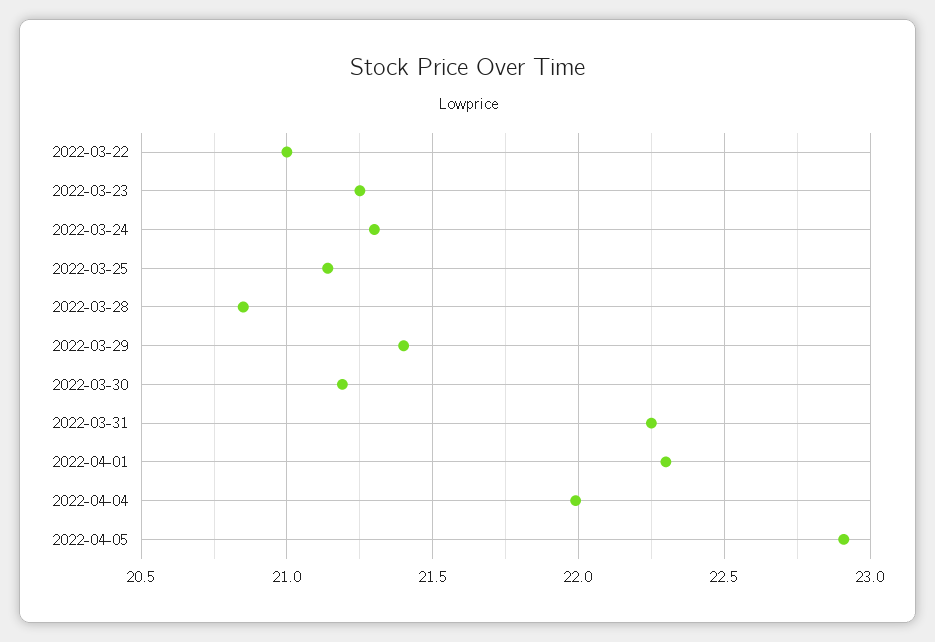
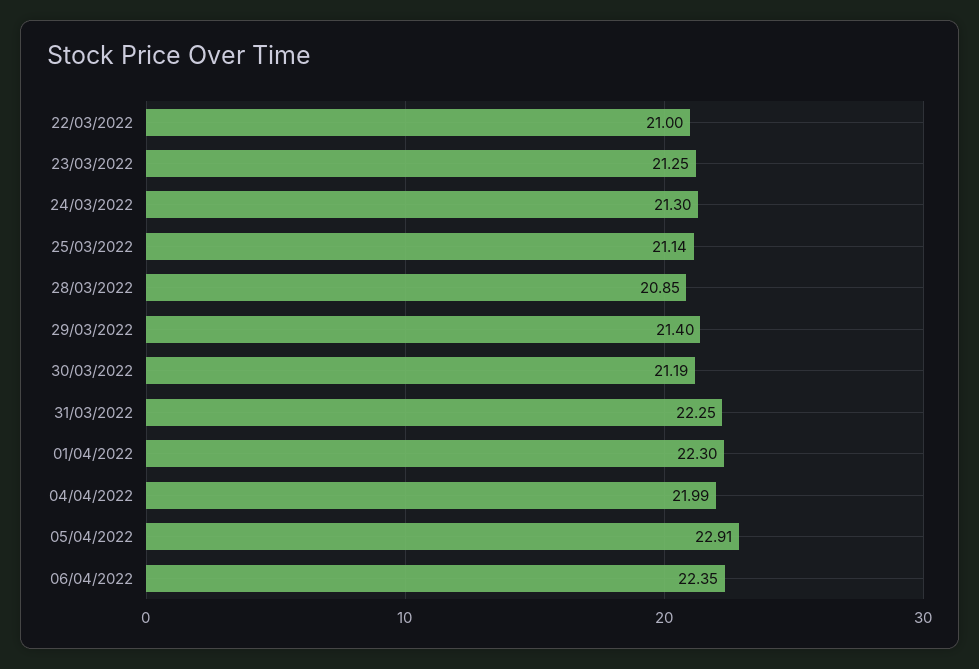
06/04/2022: none -> 22.35

